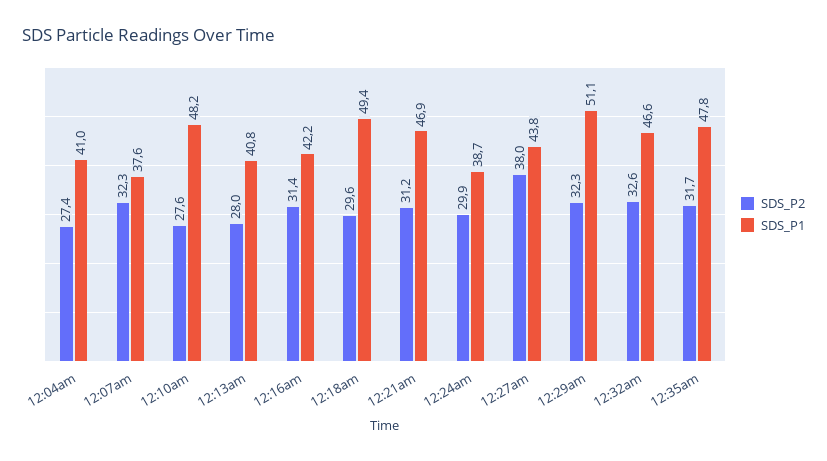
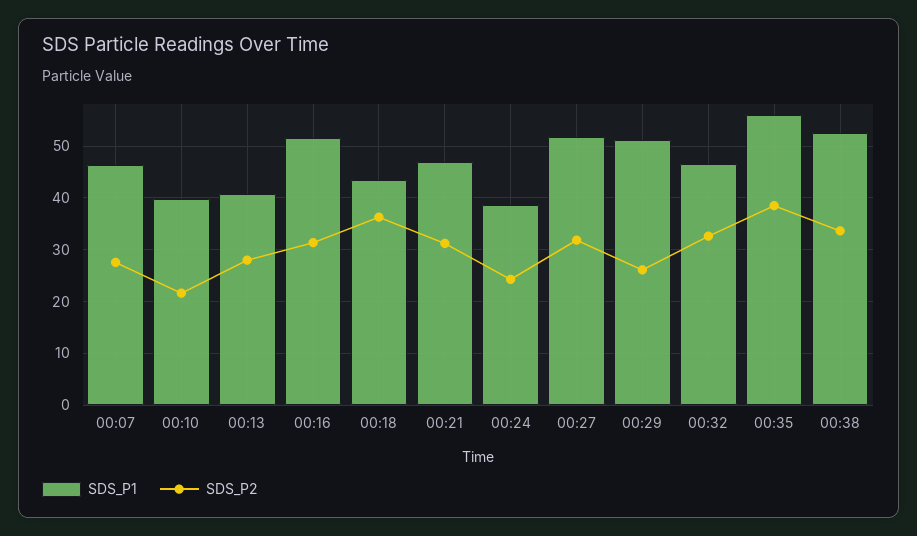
SDS_P2, 12:04am: 27.4 -> none
SDS_P1, 12:04am: 41 -> none
SDS_P2, 12:07am: 32.3 -> 28
SDS_P1, 12:07am: 37.6 -> 46
SDS_P2, 12:10am: 27.6 -> 22
SDS_P1, 12:10am: 48.2 -> 40
SDS_P1, 12:16am: 42.2 -> 52
SDS_P2, 12:18am: 29.6 -> 36
SDS_P1, 12:18am: 49.4 -> 44
SDS_P2, 12:24am: 29.9 -> 24
SDS_P2, 12:27am: 38 -> 32
SDS_P1, 12:27am: 43.8 -> 52
SDS_P2, 12:29am: 32.3 -> 26
SDS_P2, 12:35am: 31.7 -> 38
SDS_P1, 12:35am: 47.8 -> 56
SDS_P1, 00:38: none -> 52
SDS_P2, 00:38: none -> 34

